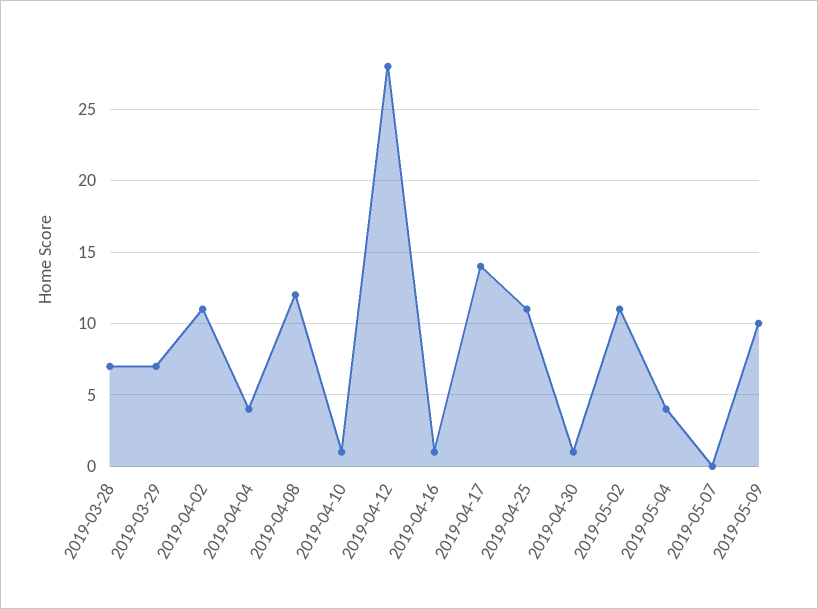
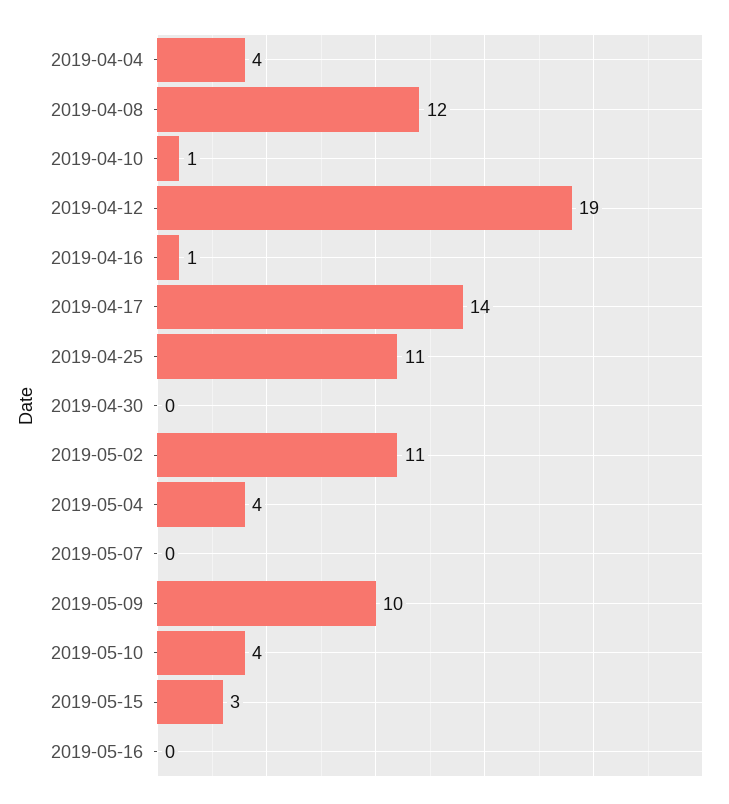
2019-03-28: 7 -> none
2019-03-29: 7 -> none
2019-04-02: 11 -> none
2019-04-12: 28 -> 19
2019-04-30: 1 -> 0
2019-05-10: none -> 4
2019-05-15: none -> 3
2019-05-16: none -> 0

